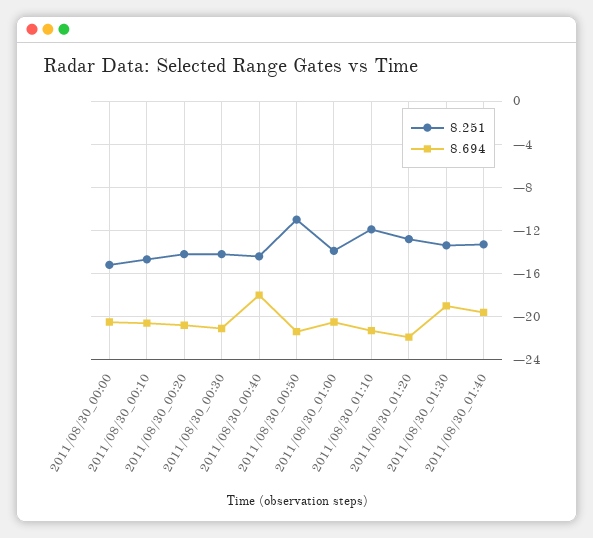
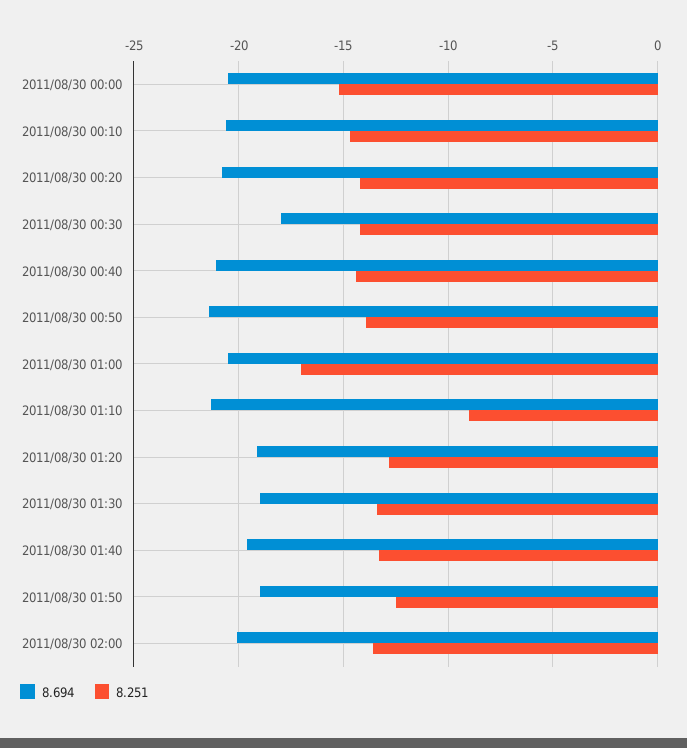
8.694, 2011/08/30_00:30: -21 -> -18
8.694, 2011/08/30_00:40: -18 -> -21
8.251, 2011/08/30_00:50: -11 -> -14
8.251, 2011/08/30_01:00: -14 -> -17
8.251, 2011/08/30_01:10: -12 -> -9
8.694, 2011/08/30_01:20: -22 -> -19
8.694, 2011/08/30 01:50: none -> -19
8.251, 2011/08/30 01:50: none -> -12.5
8.694, 2011/08/30 02:00: none -> -20
8.251, 2011/08/30 02:00: none -> -13.5

